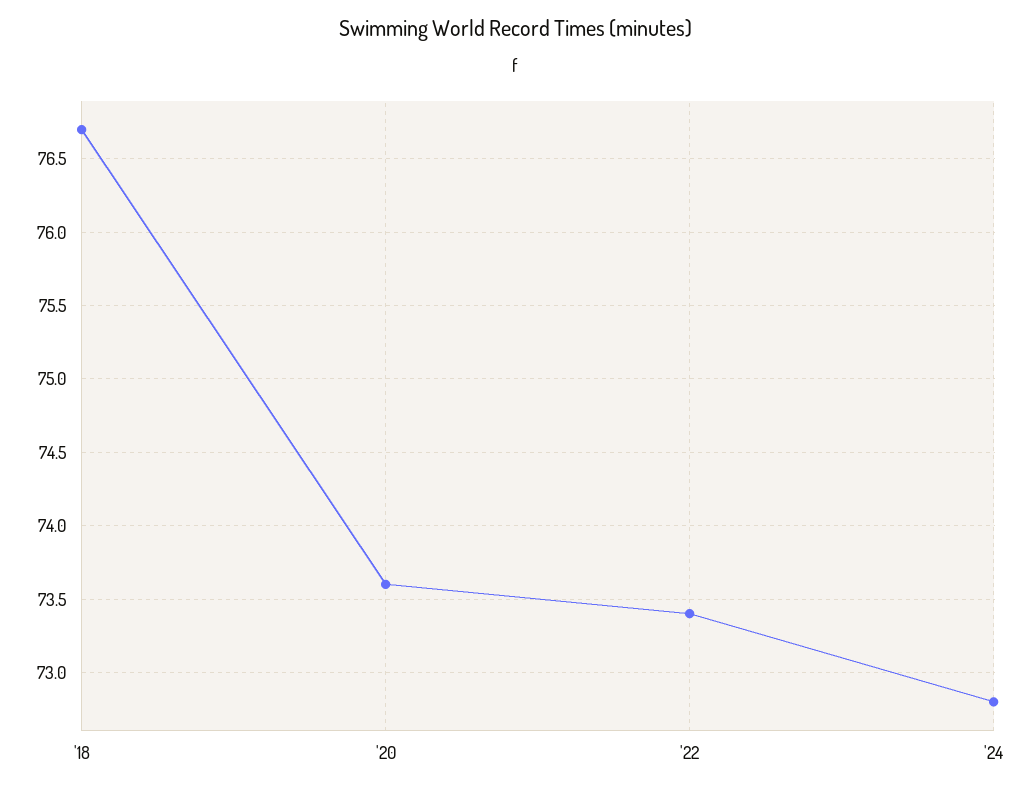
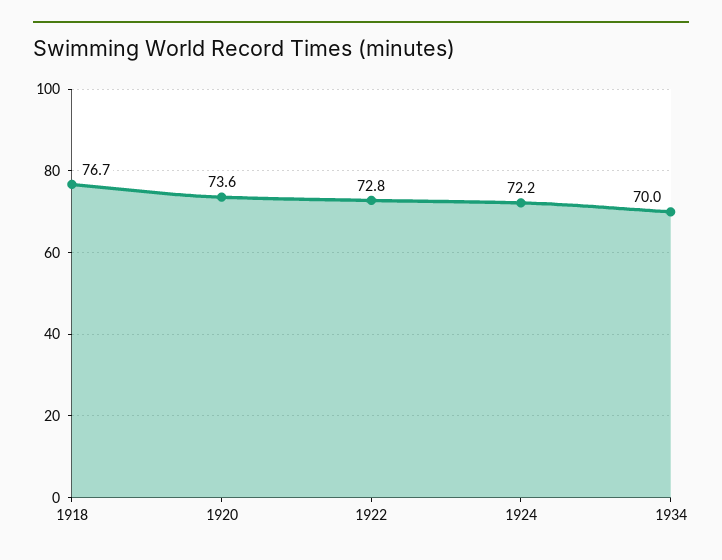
'22: 73.4 -> 72.8
'24: 72.8 -> 72.2
1934: none -> 70

